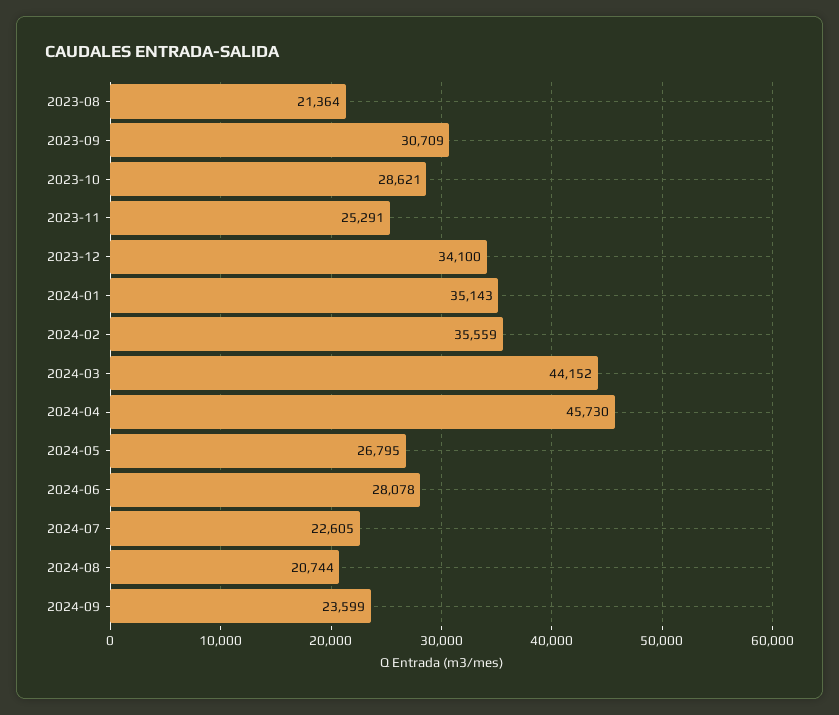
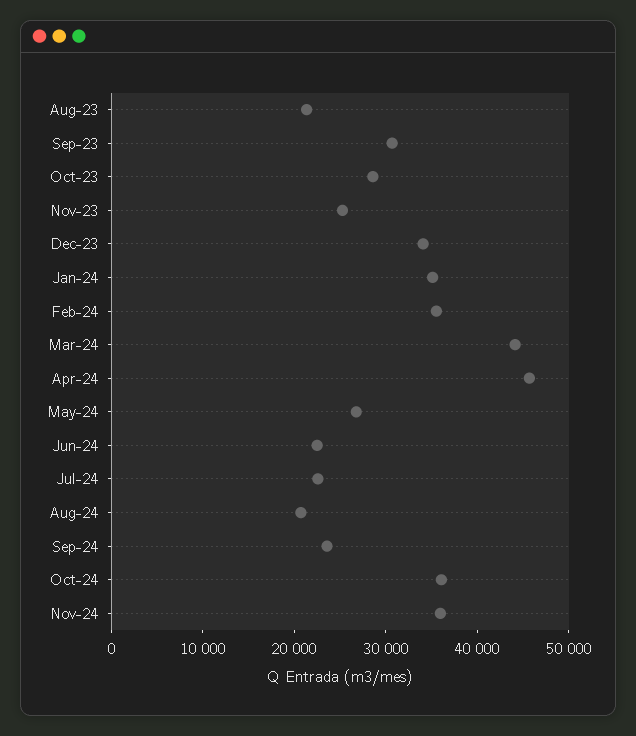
2024-06: 28078 -> 22000
Oct-24: none -> 36000
Nov-24: none -> 36000

